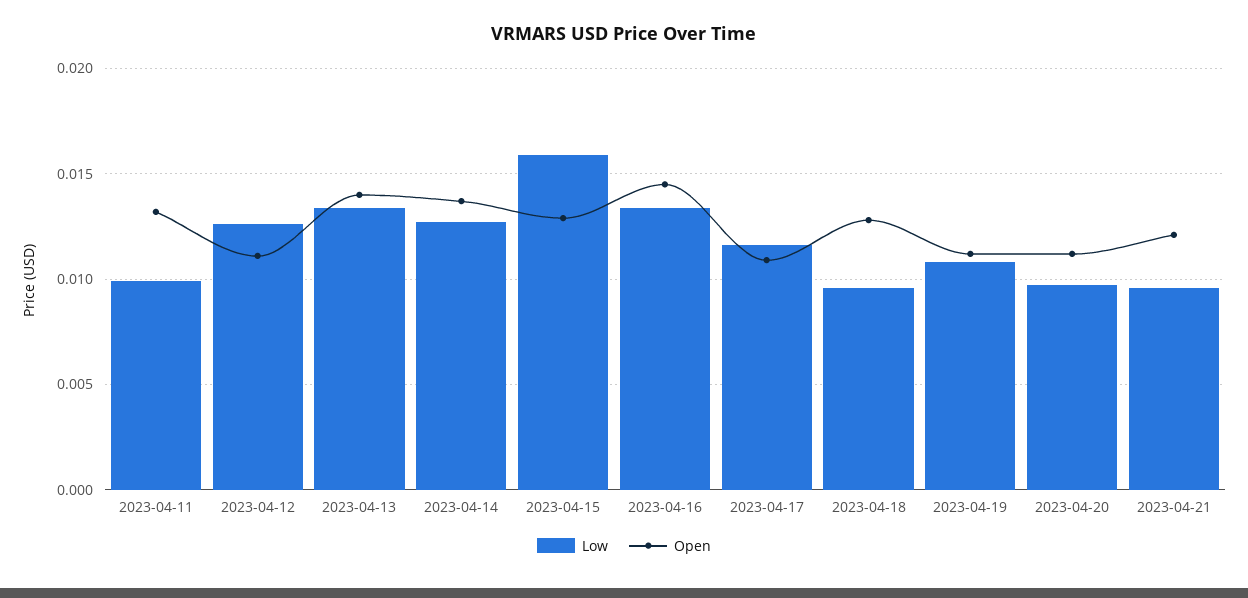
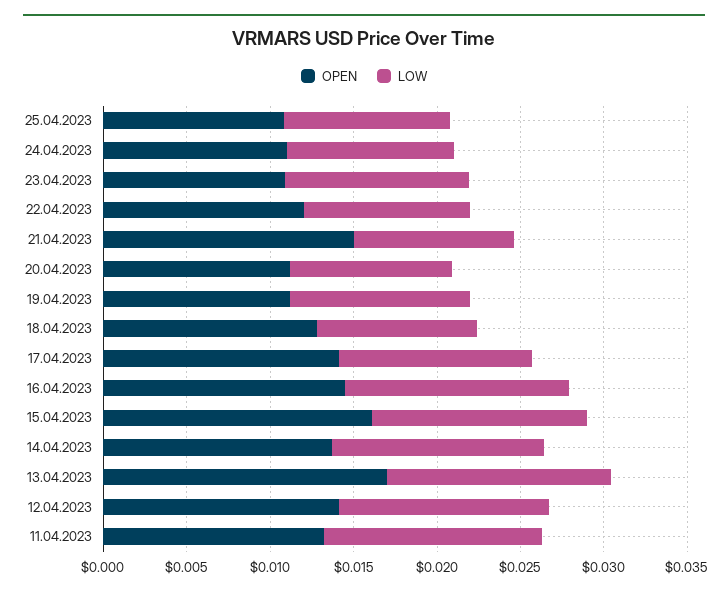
Low, 2023-04-11: 0.01 -> 0.013
Open, 2023-04-12: 0.011 -> 0.014
Open, 2023-04-13: 0.014 -> 0.017
Low, 2023-04-15: 0.016 -> 0.013
Open, 2023-04-15: 0.013 -> 0.016
Open, 2023-04-17: 0.011 -> 0.014
Open, 2023-04-21: 0.012 -> 0.015
Open, 25.04.2023: none -> 0.011
Low, 25.04.2023: none -> 0.01
Open, 24.04.2023: none -> 0.011
Low, 24.04.2023: none -> 0.01
Open, 23.04.2023: none -> 0.011
Low, 23.04.2023: none -> 0.011
Open, 22.04.2023: none -> 0.012
Low, 22.04.2023: none -> 0.01

